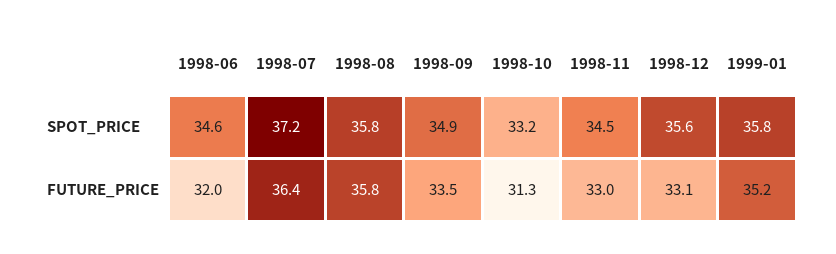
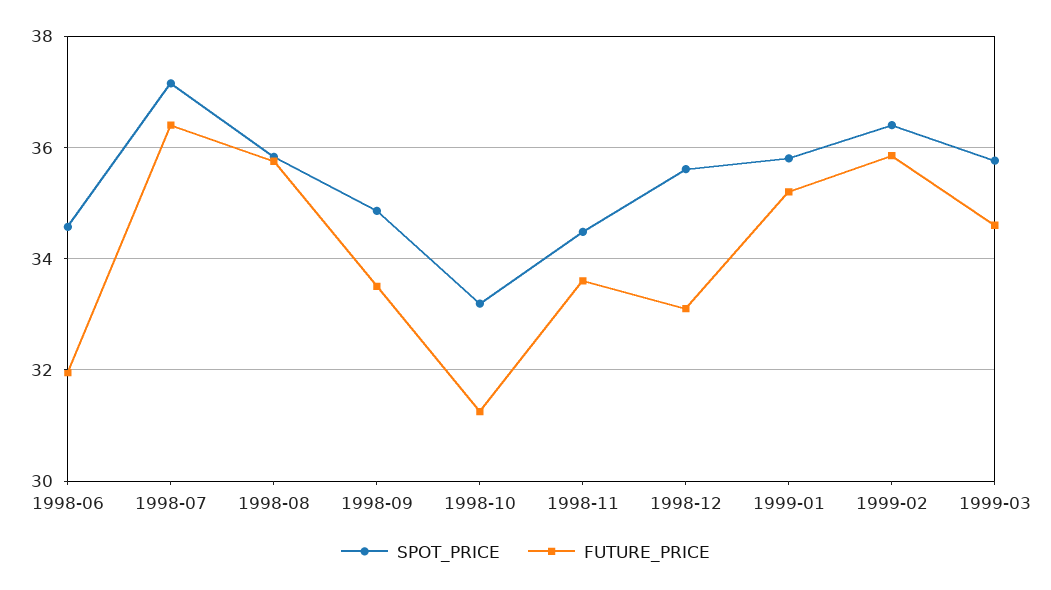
FUTURE_PRICE, 1998-11: 33 -> 33.6
SPOT_PRICE, 1999-02: none -> 36.4
FUTURE_PRICE, 1999-02: none -> 35.8
SPOT_PRICE, 1999-03: none -> 35.8
FUTURE_PRICE, 1999-03: none -> 34.6

